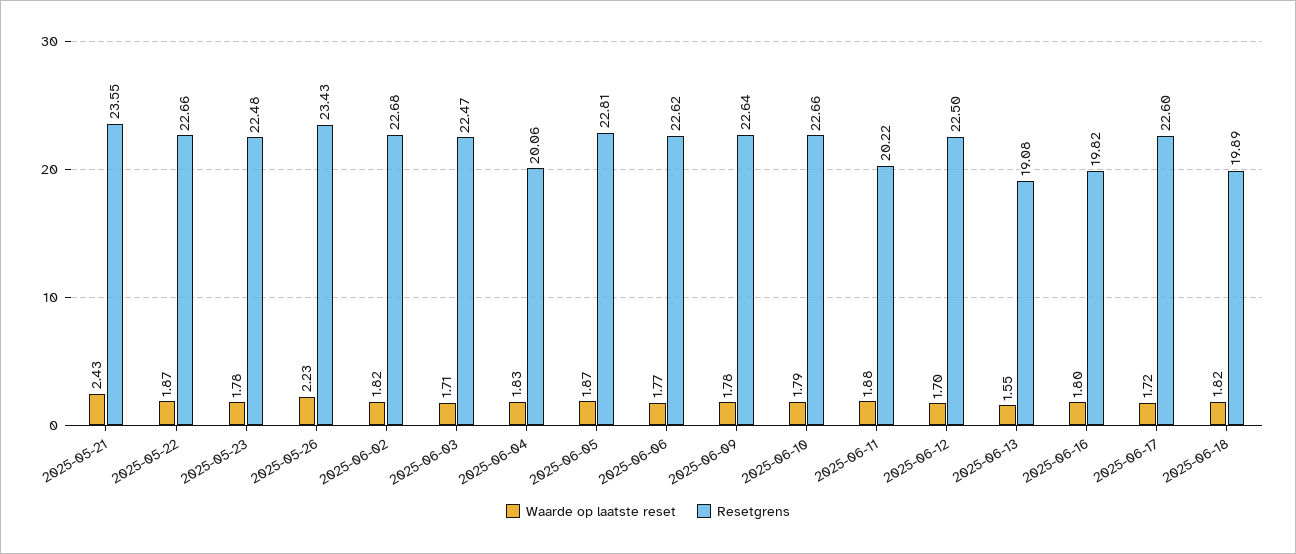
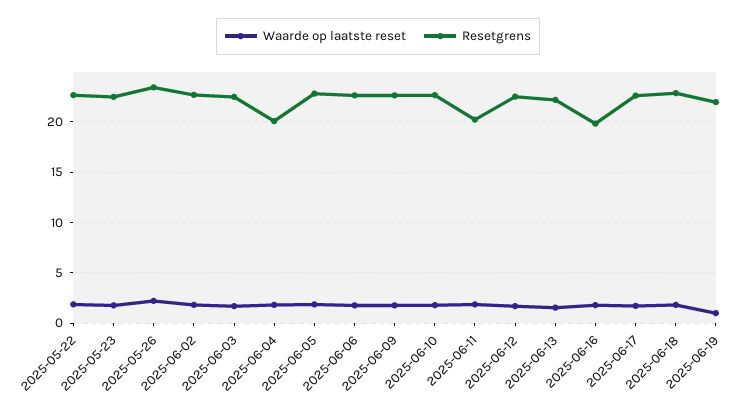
Waarde op laatste reset, 2025-05-21: 2.43 -> none
Resetgrens, 2025-05-21: 23.55 -> none
Resetgrens, 2025-06-13: 19.08 -> 22
Resetgrens, 2025-06-18: 19.89 -> 23
Waarde op laatste reset, 2025-06-19: none -> 1
Resetgrens, 2025-06-19: none -> 22

